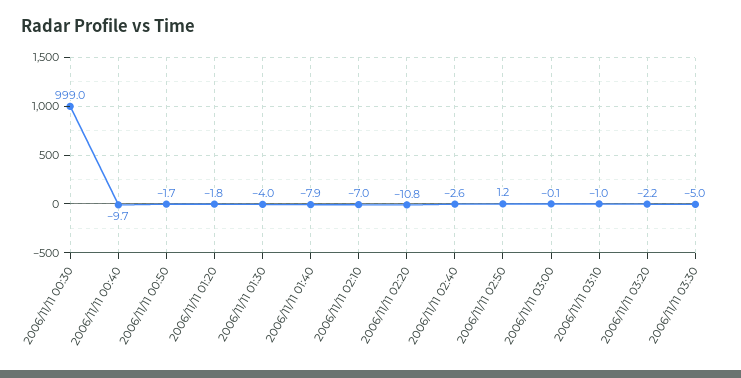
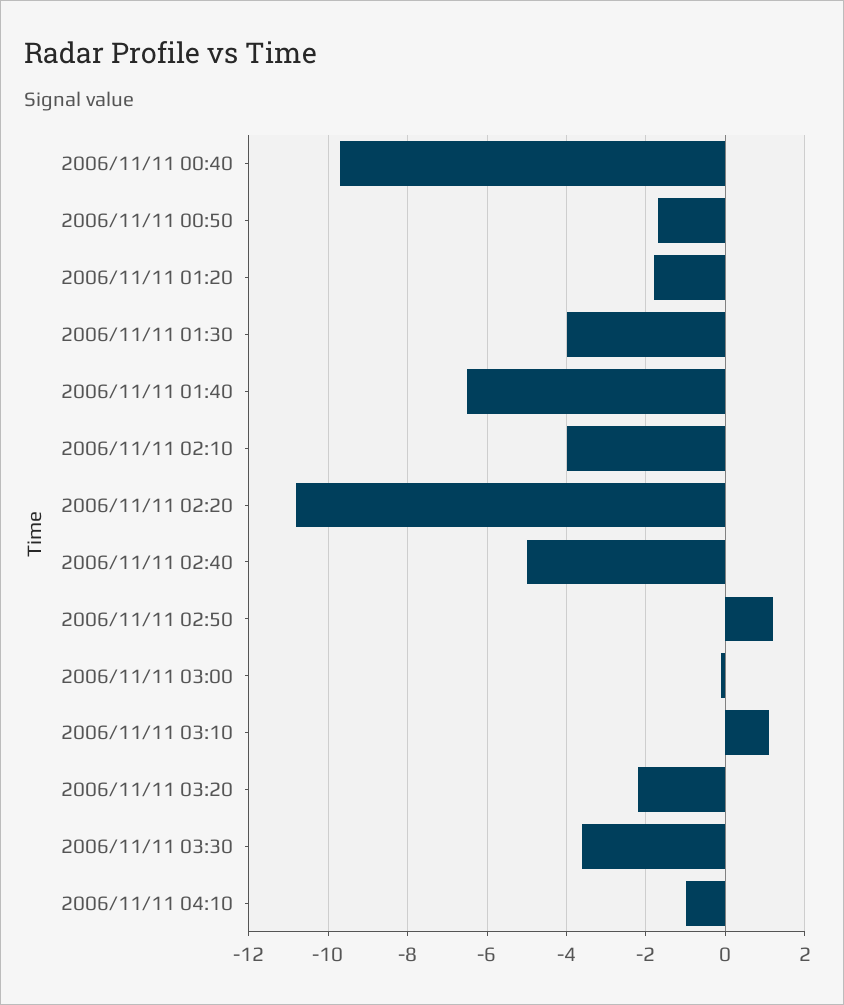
2006/11/11 00:30: 999 -> none
2006/11/11 01:40: -7.9 -> -6.5
2006/11/11 02:10: -7 -> -4
2006/11/11 02:40: -2.6 -> -5
2006/11/11 03:10: -1 -> 1
2006/11/11 03:30: -5 -> -3.5
2006/11/11 04:10: none -> -1

